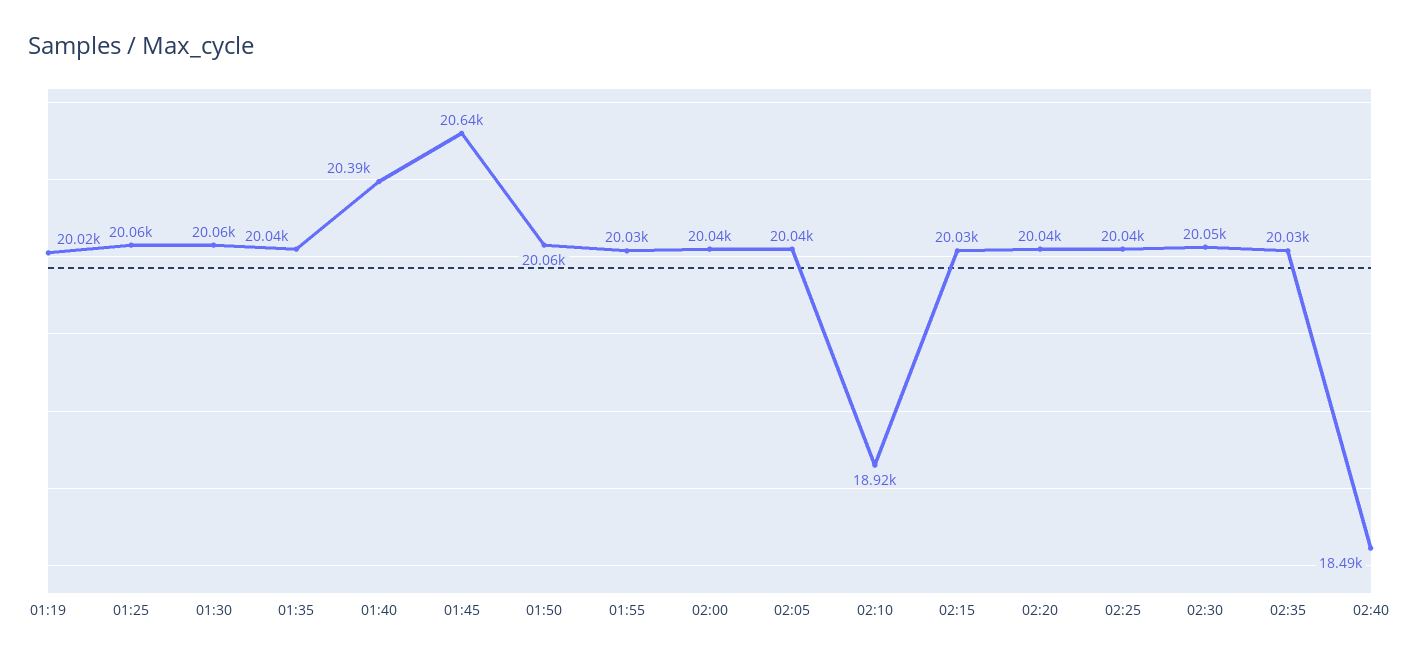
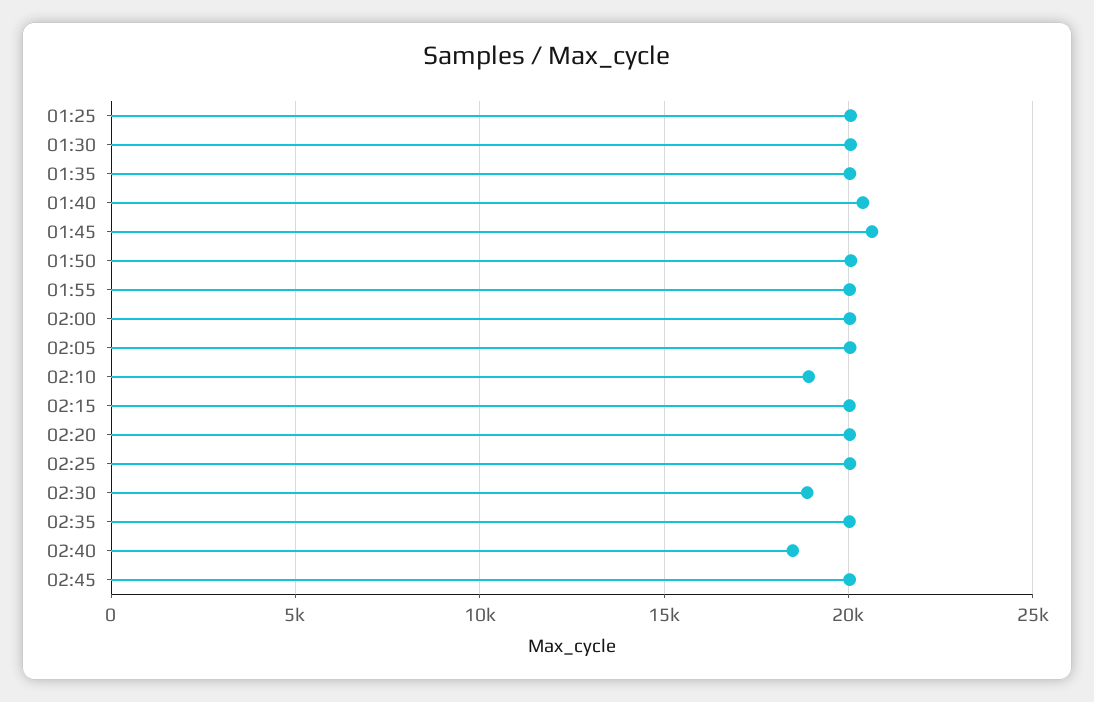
01:19: 20020 -> none
02:30: 20050 -> 19000
02:45: none -> 20000

